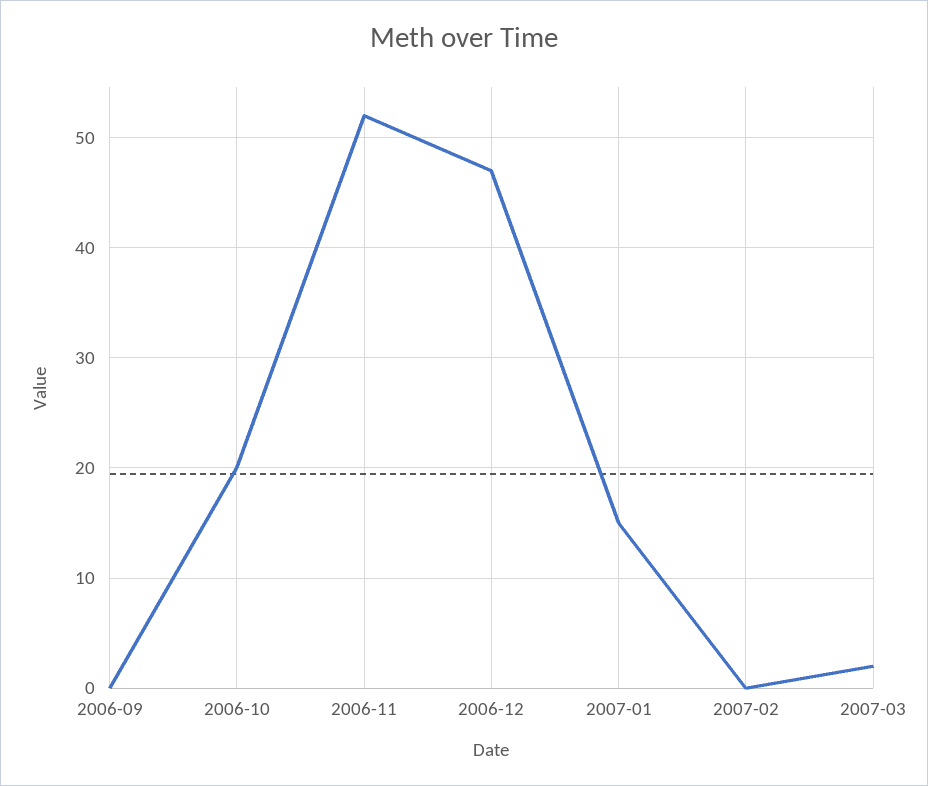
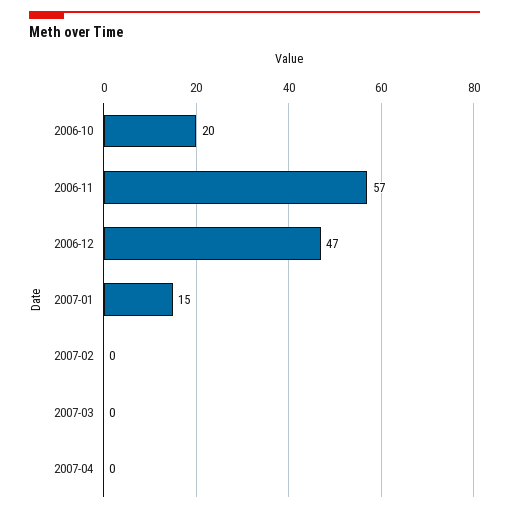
2006-09: 0 -> none
2006-11: 52 -> 57
2007-03: 2 -> 0
2007-04: none -> 0

